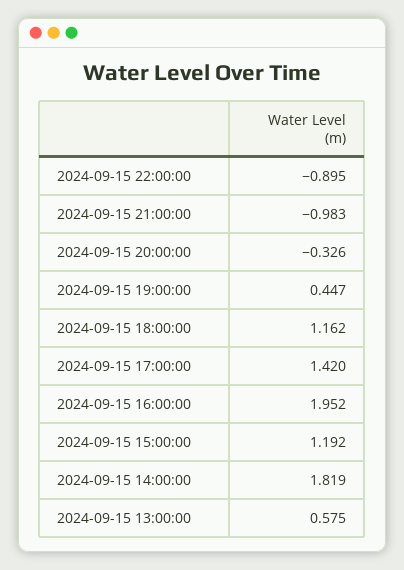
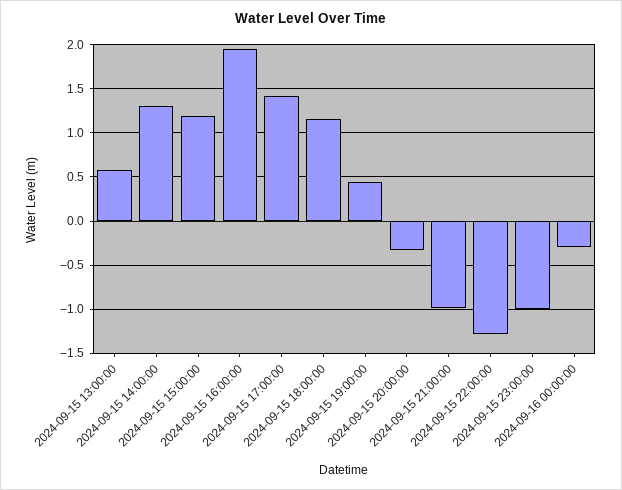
2024-09-15 22:00:00: -0.895 -> -1.3
2024-09-15 14:00:00: 1.819 -> 1.3
2024-09-15 23:00:00: none -> -1
2024-09-16 00:00:00: none -> -0.3

